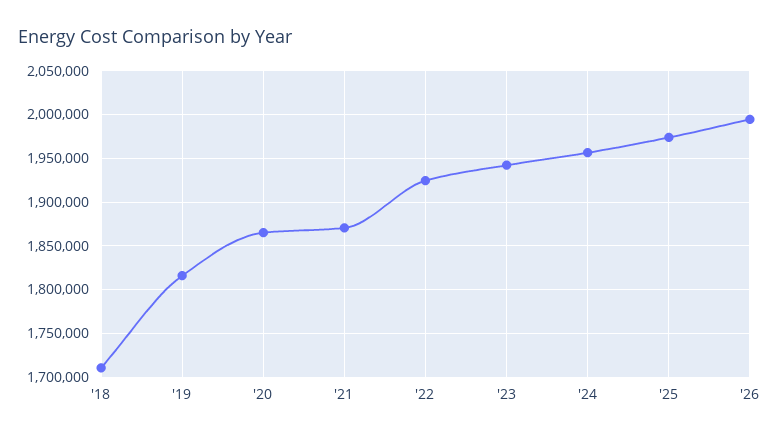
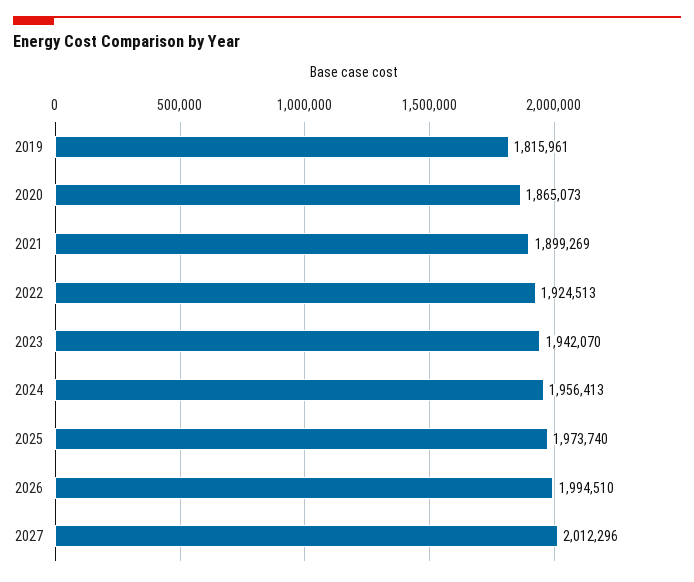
'18: 1710000 -> none
'21: 1870000 -> 1899269
2027: none -> 2012296

